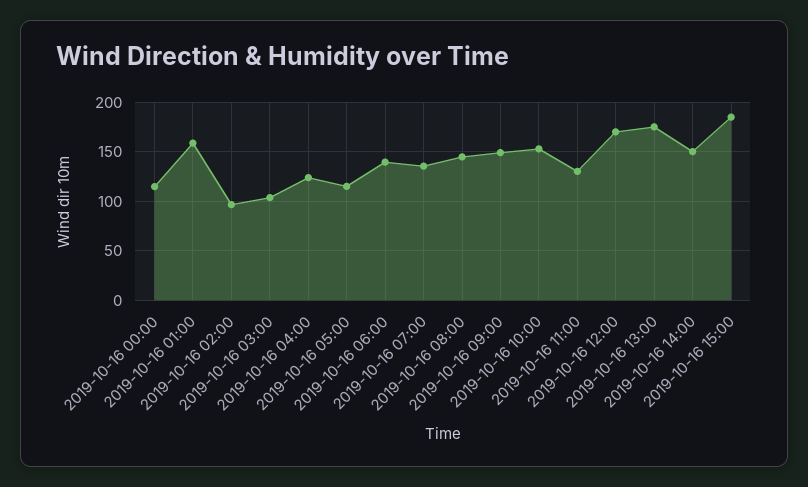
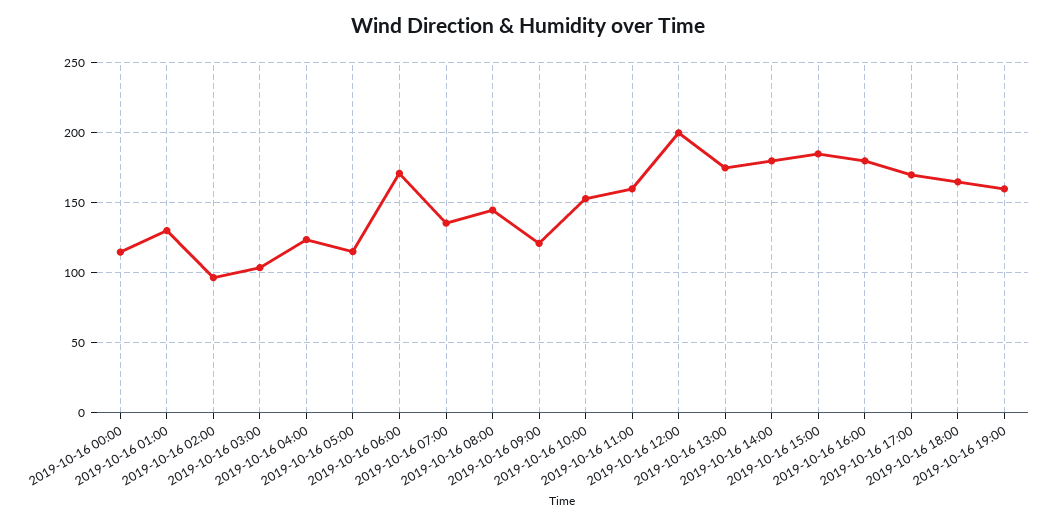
2019-10-16 01:00: 160 -> 130
2019-10-16 06:00: 140 -> 170
2019-10-16 09:00: 150 -> 120
2019-10-16 11:00: 130 -> 160
2019-10-16 12:00: 170 -> 200
2019-10-16 14:00: 150 -> 180
2019-10-16 16:00: none -> 180
2019-10-16 17:00: none -> 170
2019-10-16 18:00: none -> 165
2019-10-16 19:00: none -> 160

